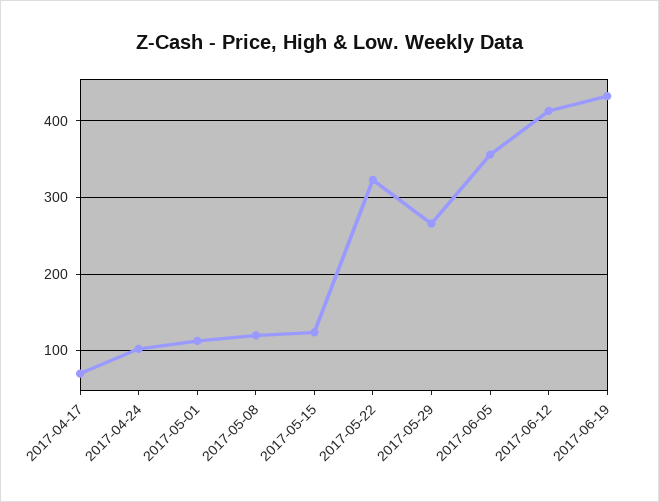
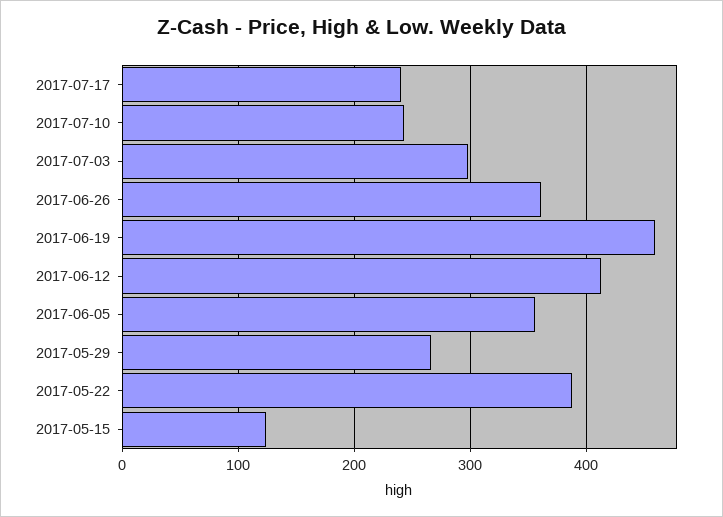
2017-04-17: 70 -> none
2017-04-24: 100 -> none
2017-05-01: 110 -> none
2017-05-08: 120 -> none
2017-05-22: 320 -> 390
2017-06-19: 430 -> 460
2017-07-17: none -> 240
2017-07-10: none -> 240
2017-07-03: none -> 300
2017-06-26: none -> 360

